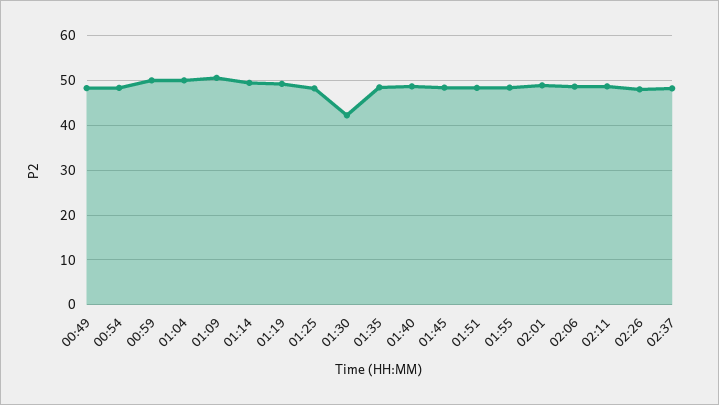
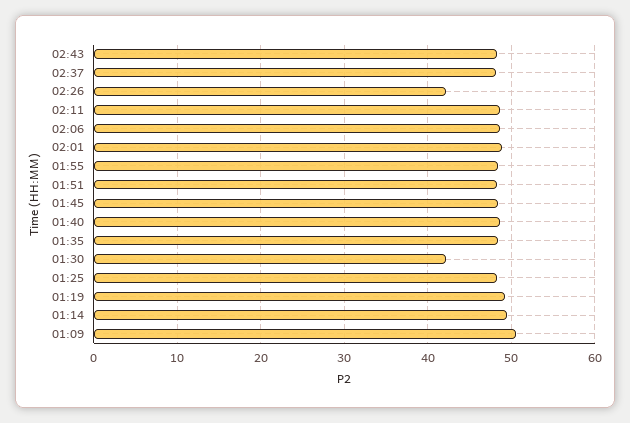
00:49: 48 -> none
00:54: 48 -> none
00:59: 50 -> none
01:04: 50 -> none
02:26: 48 -> 42
02:43: none -> 48

